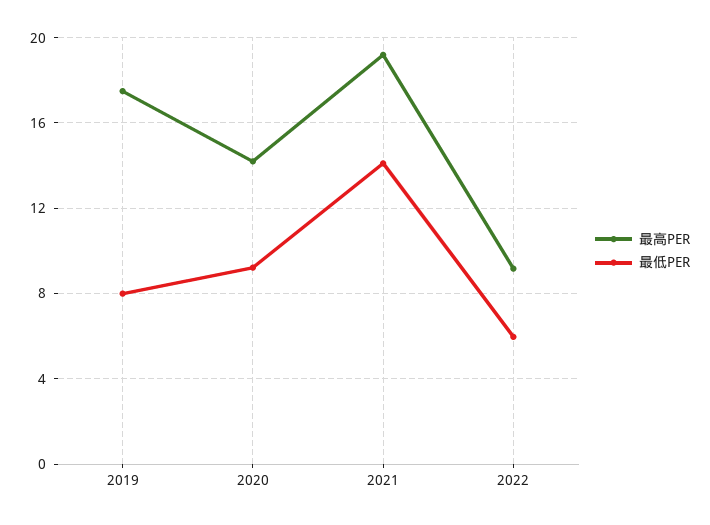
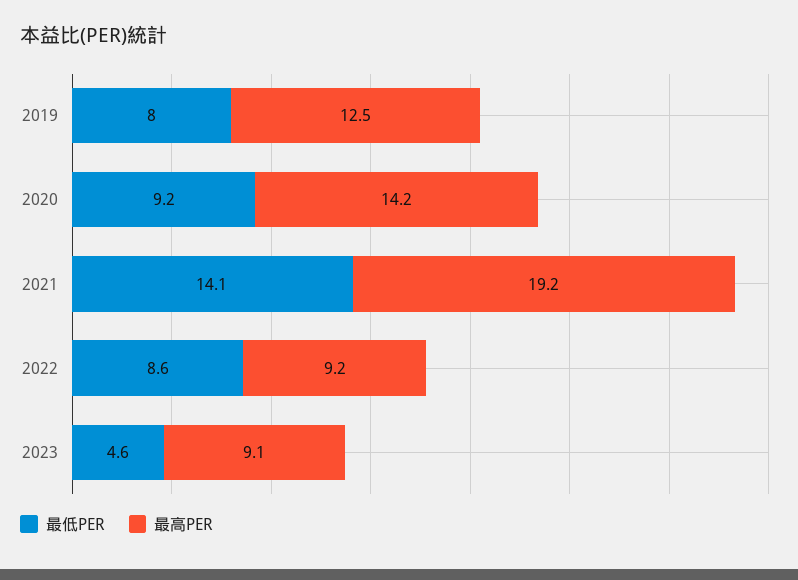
最高PER, 2019: 17.5 -> 12.5
最低PER, 2022: 6 -> 8.6
最低PER, 2023: none -> 4.6
最高PER, 2023: none -> 9.1

